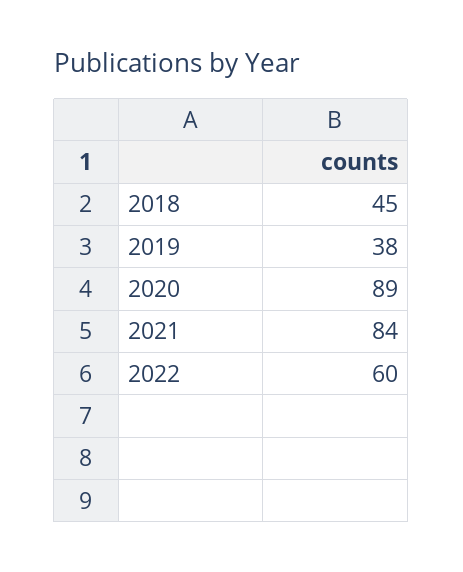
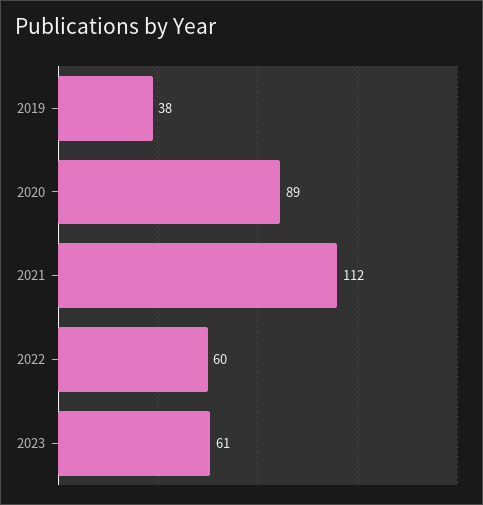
2018: 45 -> none
2021: 84 -> 112
2023: none -> 61

